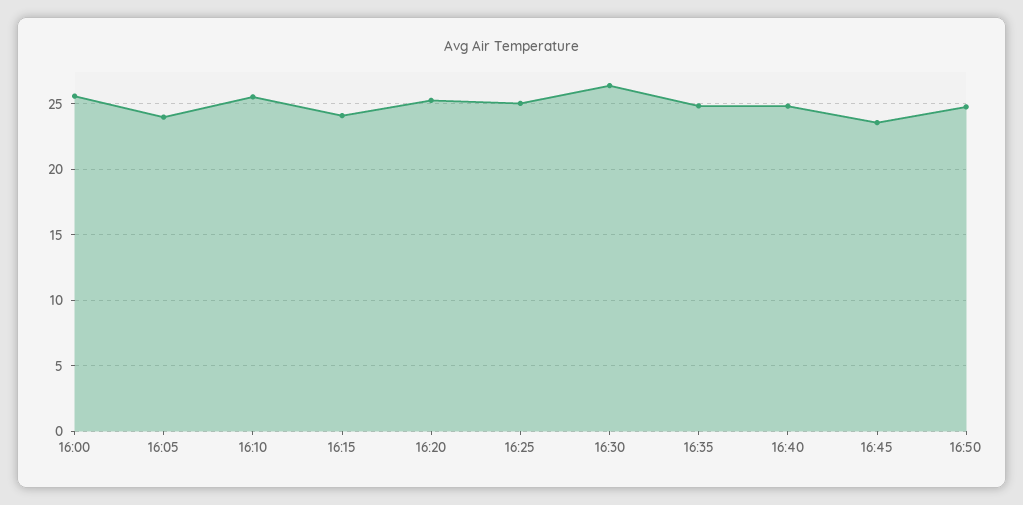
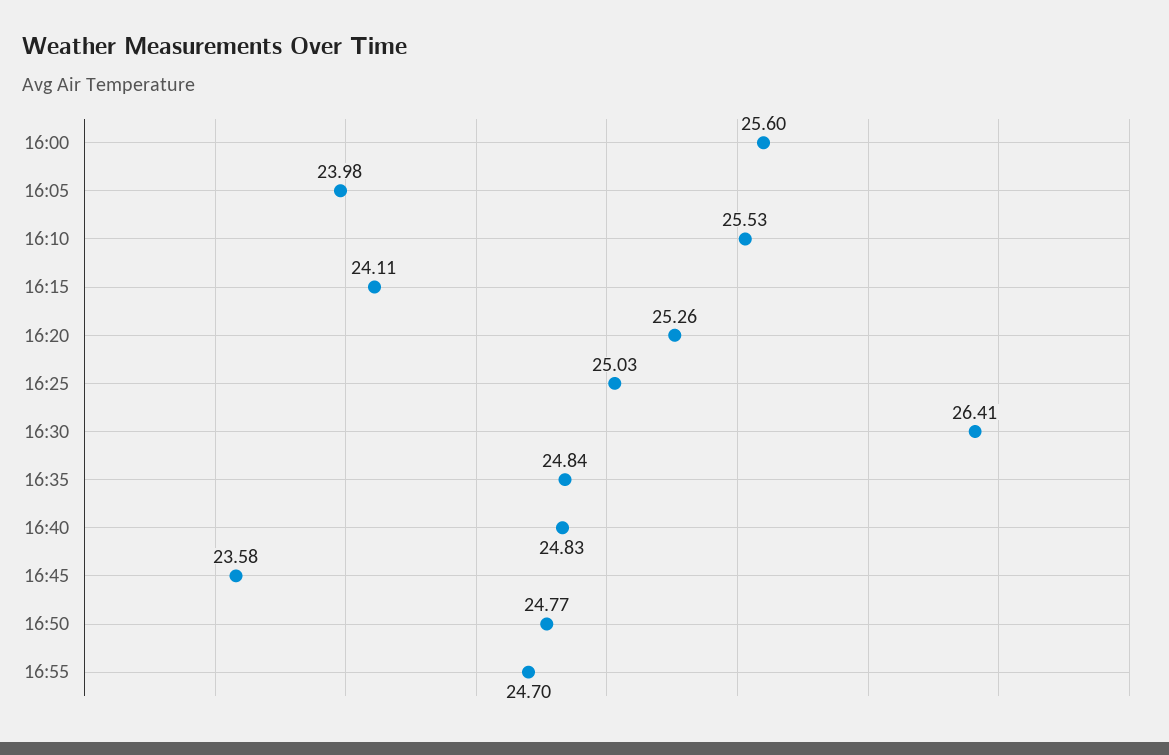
16:55: none -> 24.7

